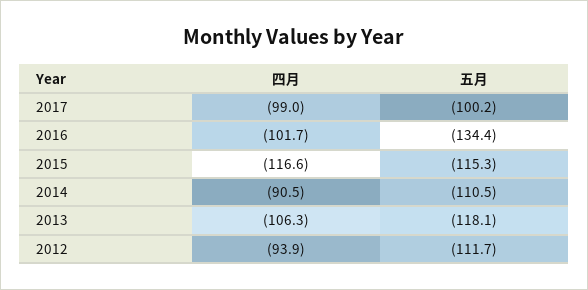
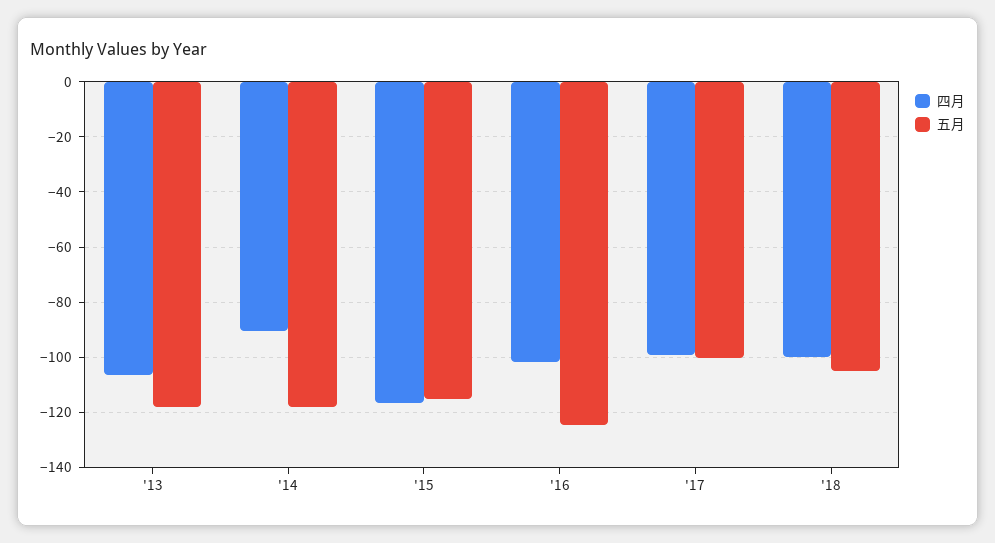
五月, 2016: -134.4 -> -125
五月, 2014: -110.5 -> -117.5
四月, 2012: -93.9 -> none
五月, 2012: -111.7 -> none
四月, '18: none -> -100
五月, '18: none -> -105

